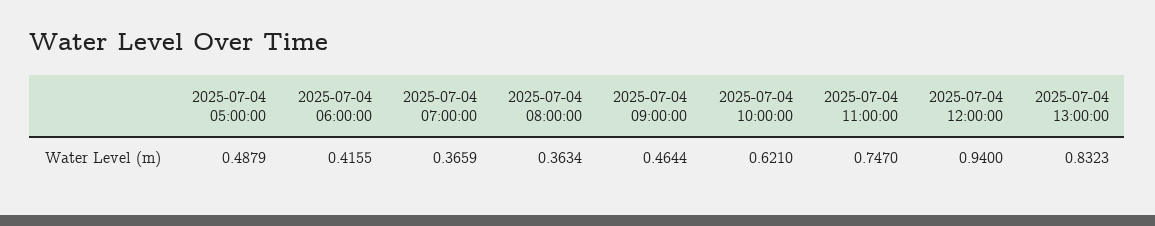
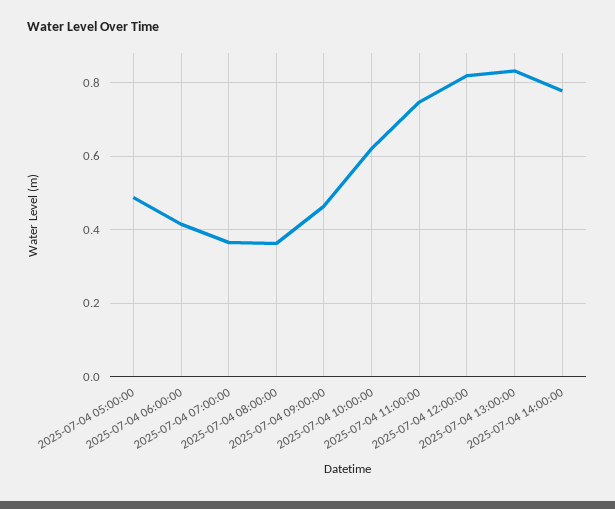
2025-07-04 12:00:00: 0.94 -> 0.82
2025-07-04 14:00:00: none -> 0.78

